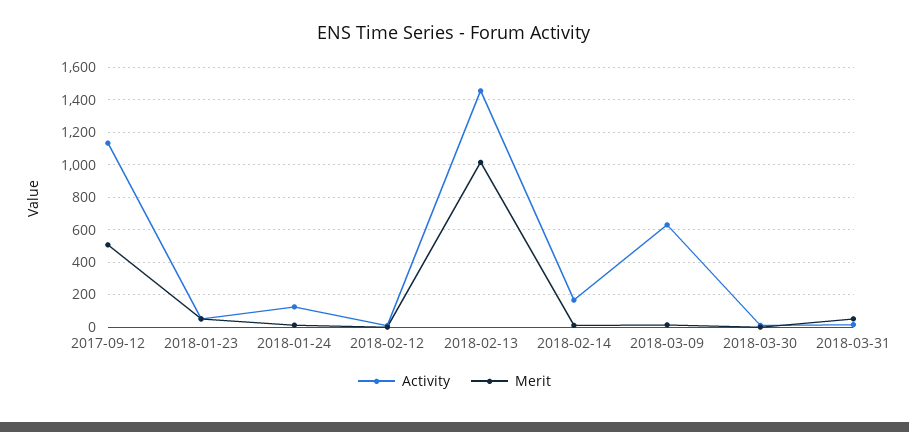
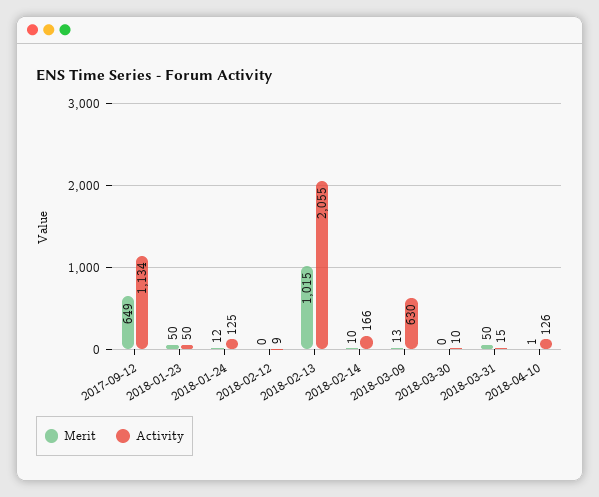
Merit, 2017-09-12: 500 -> 649
Activity, 2018-02-13: 1450 -> 2055
Merit, 2018-04-10: none -> 1
Activity, 2018-04-10: none -> 126

